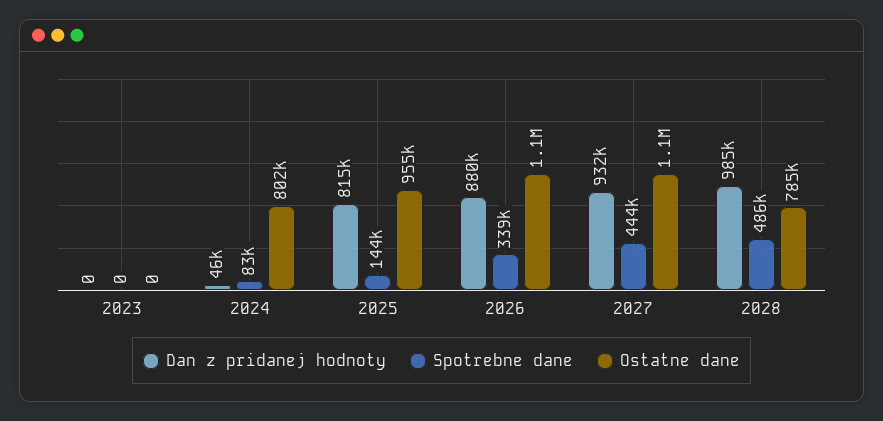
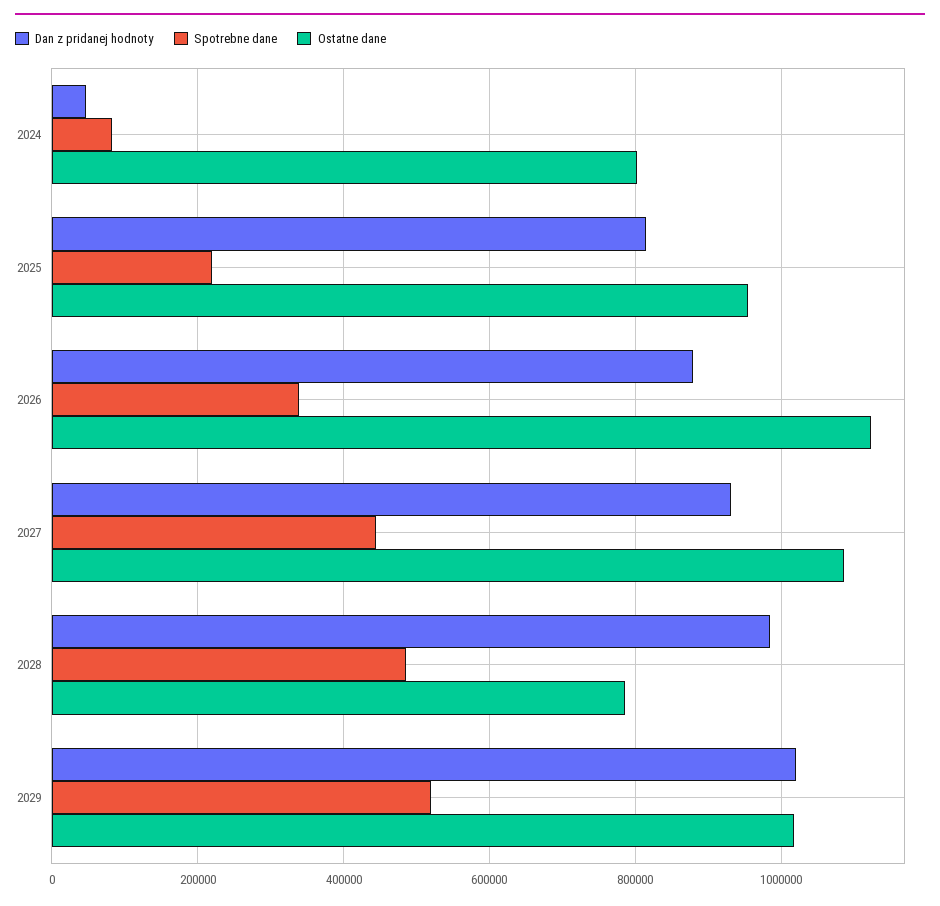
Dan z pridanej hodnoty, 2023: 0 -> none
Spotrebne dane, 2023: 0 -> none
Ostatne dane, 2023: 0 -> none
Spotrebne dane, 2025: 144000 -> 220000
Dan z pridanej hodnoty, 2029: none -> 1020000
Spotrebne dane, 2029: none -> 520000
Ostatne dane, 2029: none -> 1020000

